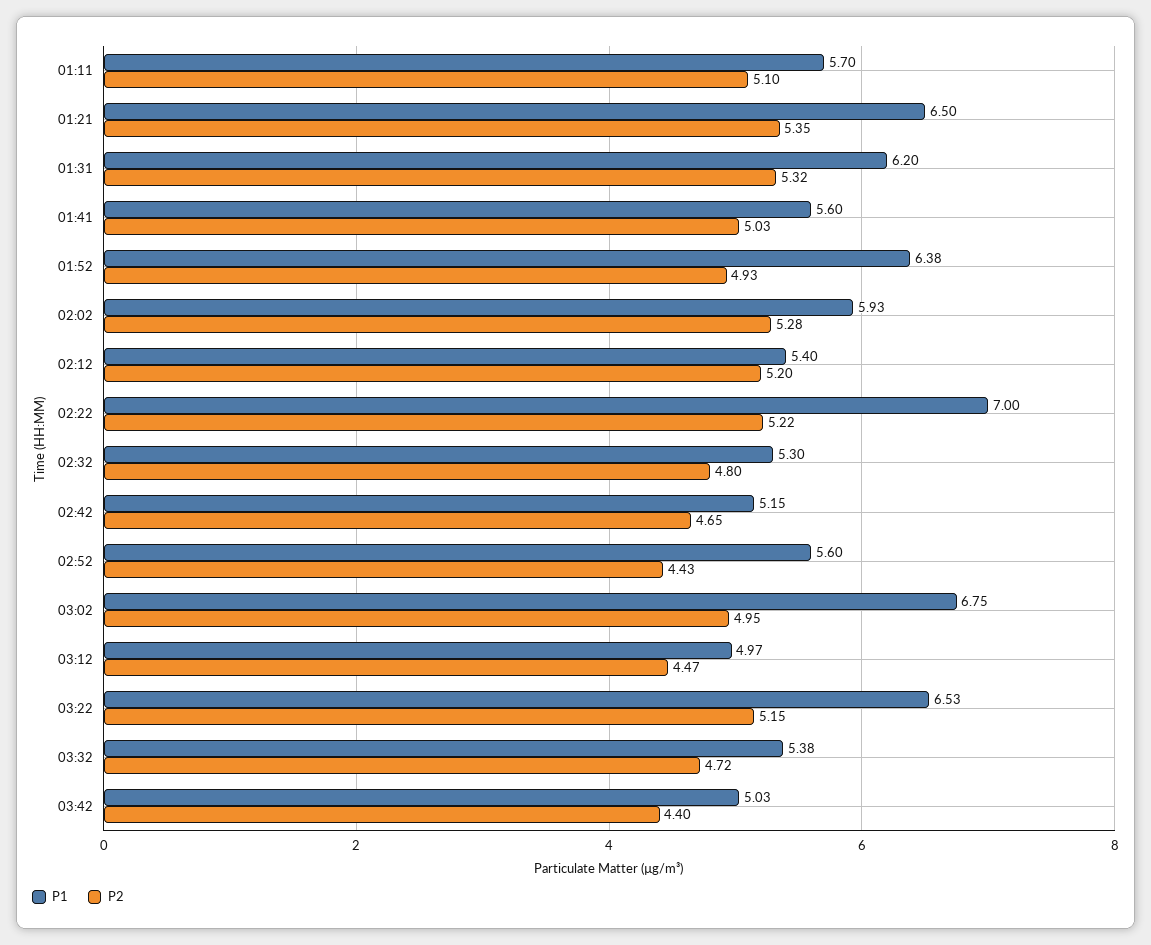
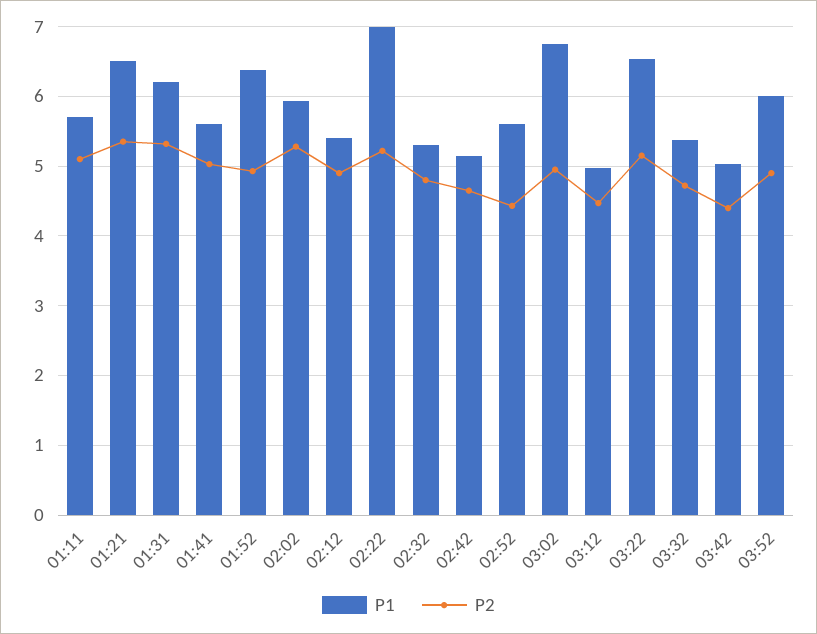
P2, 02:12: 5.2 -> 4.9
P1, 03:52: none -> 6
P2, 03:52: none -> 4.9

